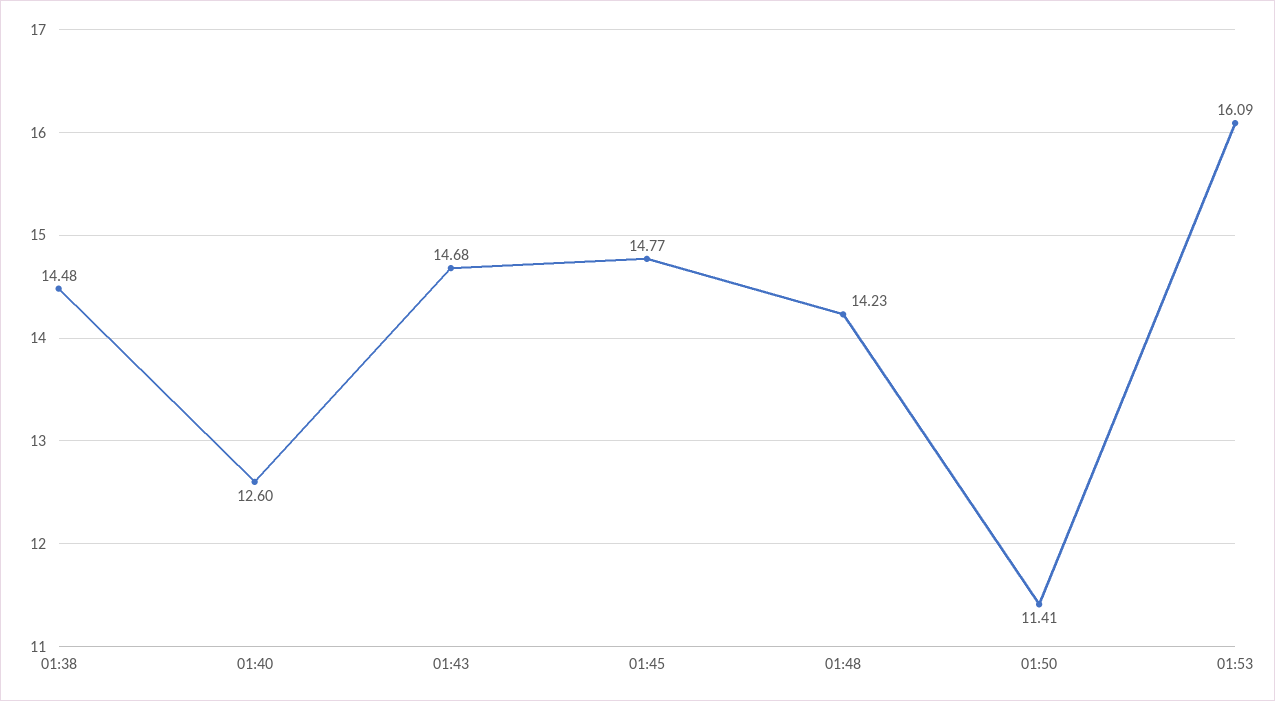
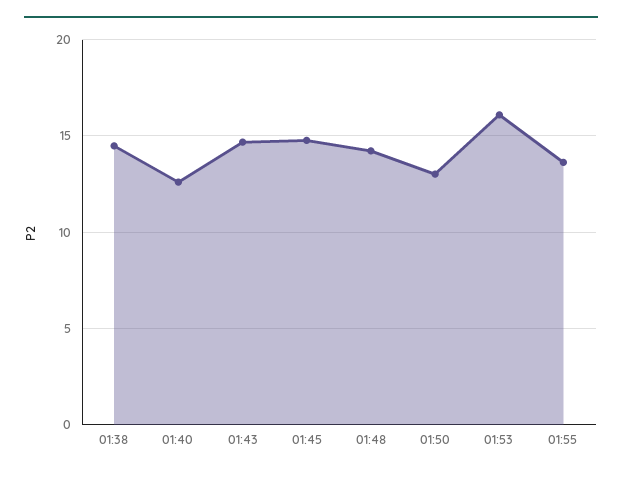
01:50: 11.41 -> 13
01:55: none -> 13.5

